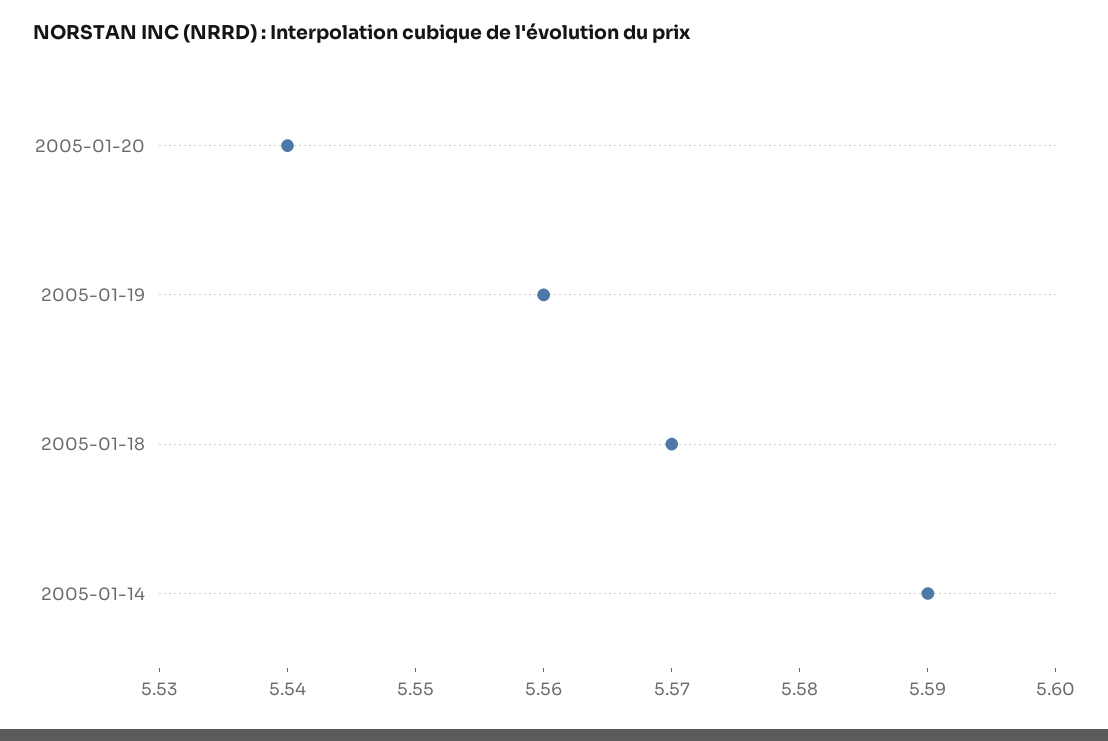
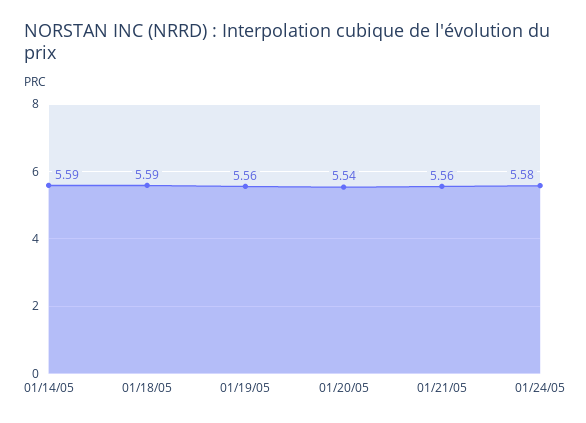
2005-01-18: 5.57 -> 5.59
01/21/05: none -> 5.56
01/24/05: none -> 5.58

